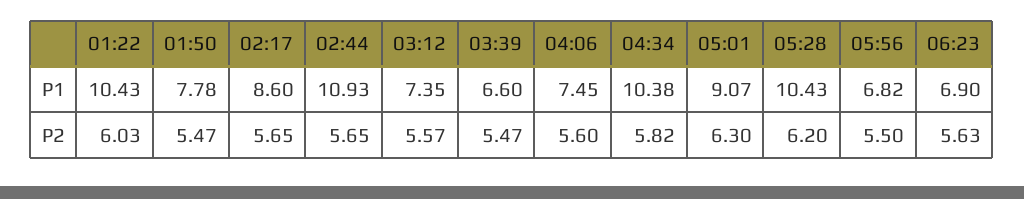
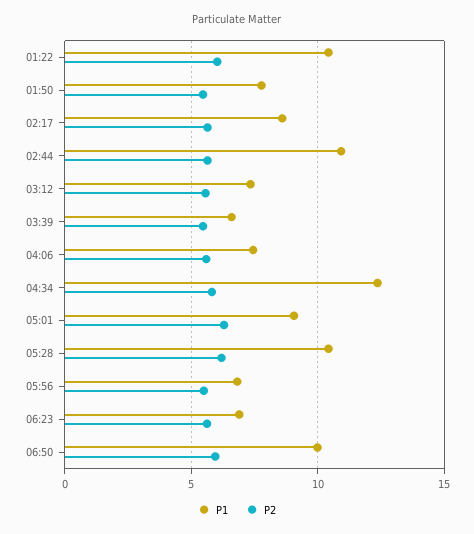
P1, 04:34: 10.38 -> 12.5
P1, 06:50: none -> 10
P2, 06:50: none -> 6

